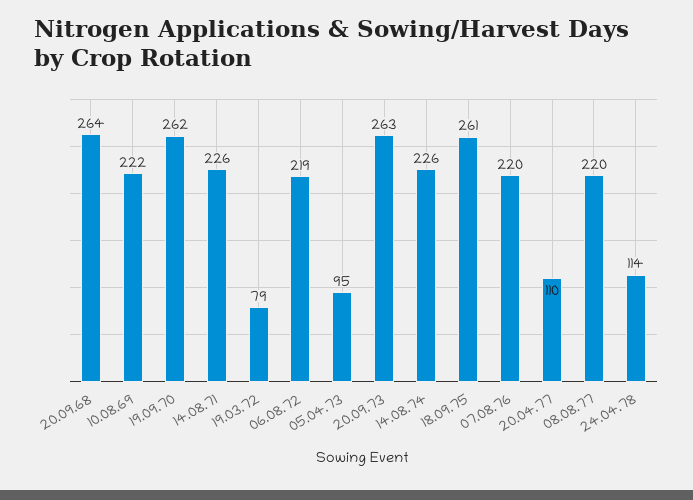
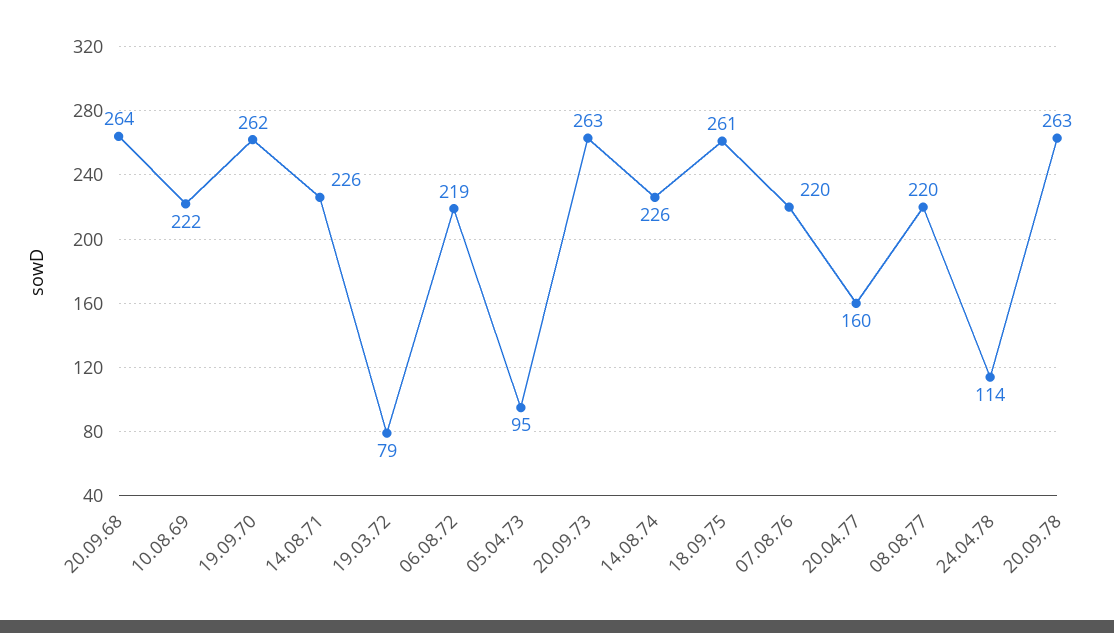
20.04.77: 110 -> 160
20.09.78: none -> 263

